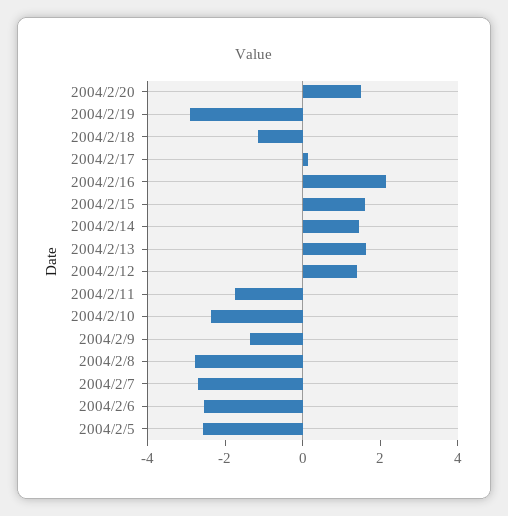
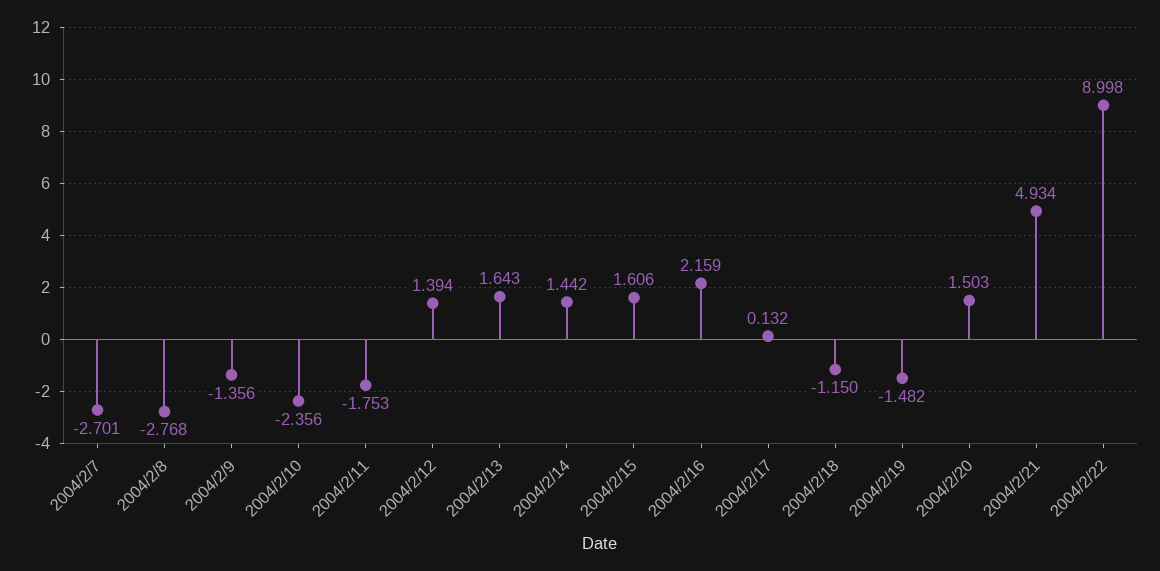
2004/2/19: -3 -> -1.482
2004/2/6: -2.5 -> none
2004/2/5: -2.5 -> none
2004/2/21: none -> 4.934
2004/2/22: none -> 8.998

